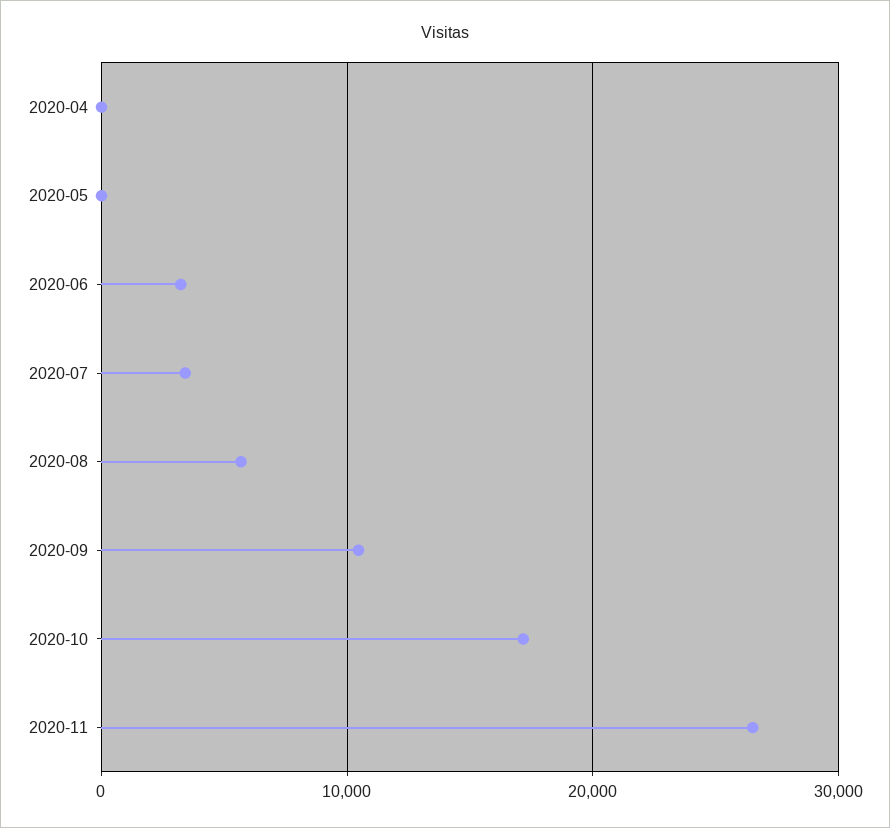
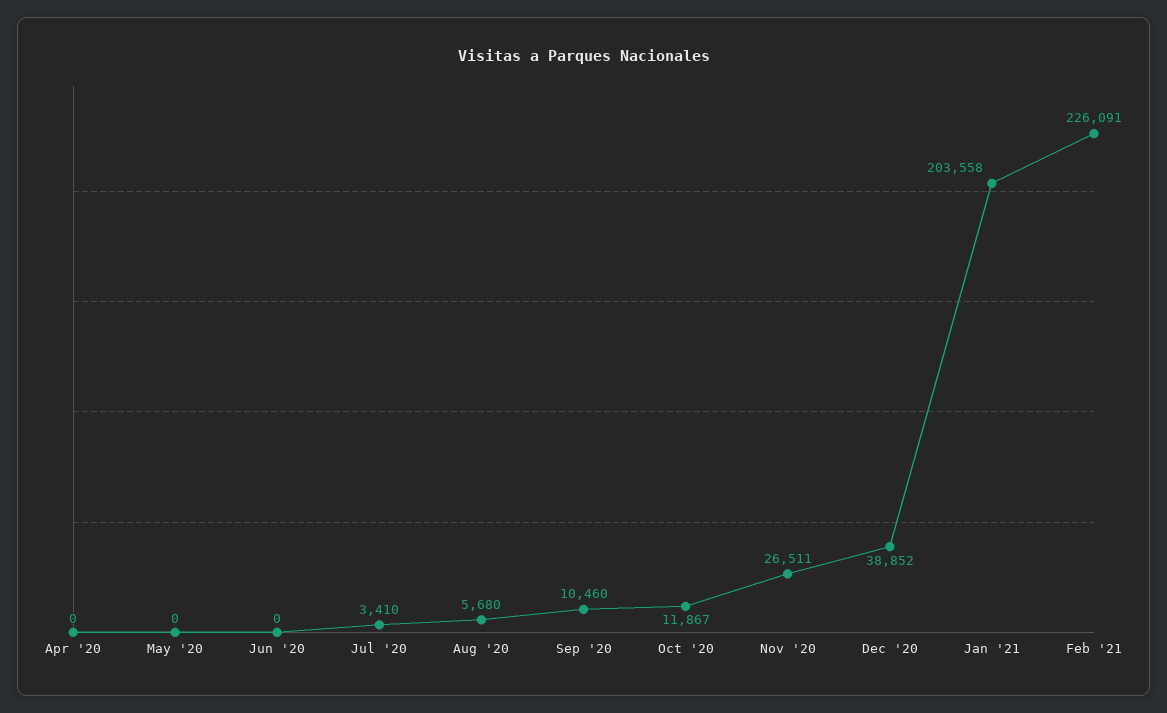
2020-06: 3000 -> 0
2020-10: 17000 -> 11867
Dec '20: none -> 38852
Jan '21: none -> 203558
Feb '21: none -> 226091

